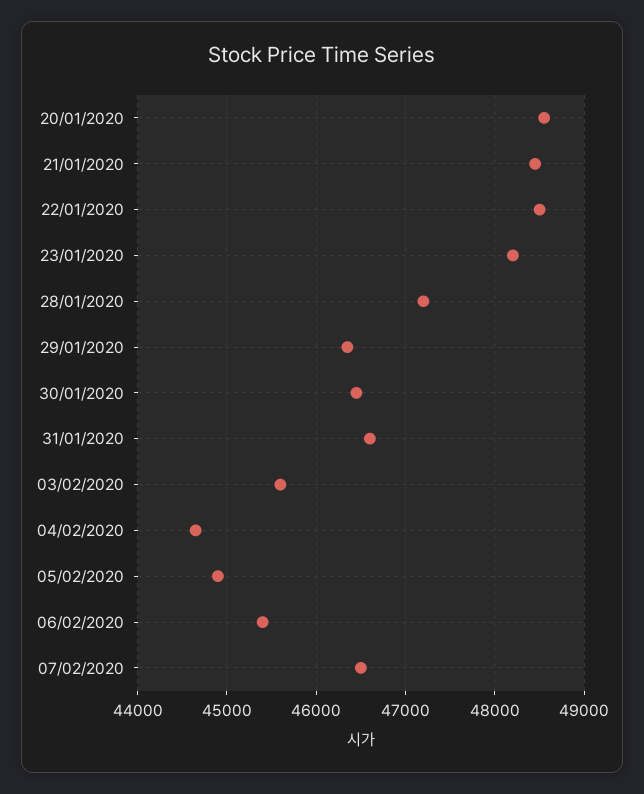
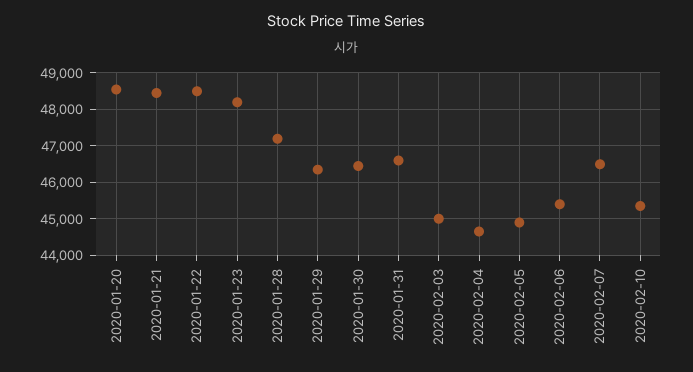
03/02/2020: 45600 -> 45000
2020-02-10: none -> 45400

